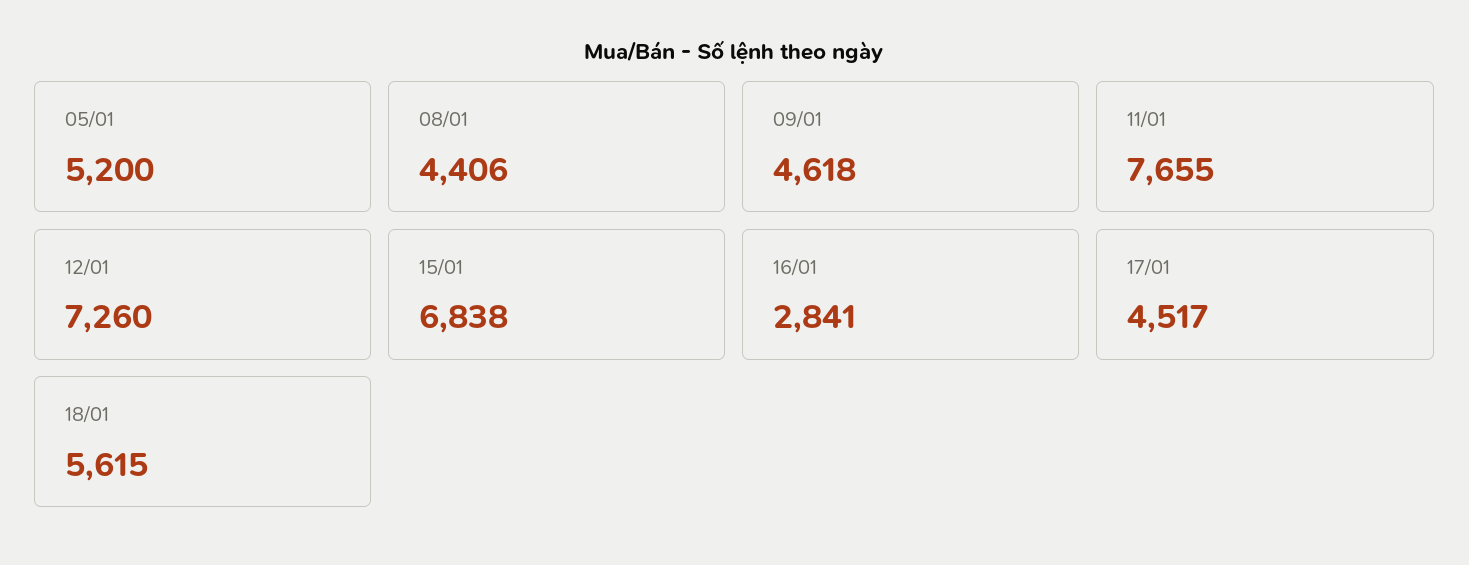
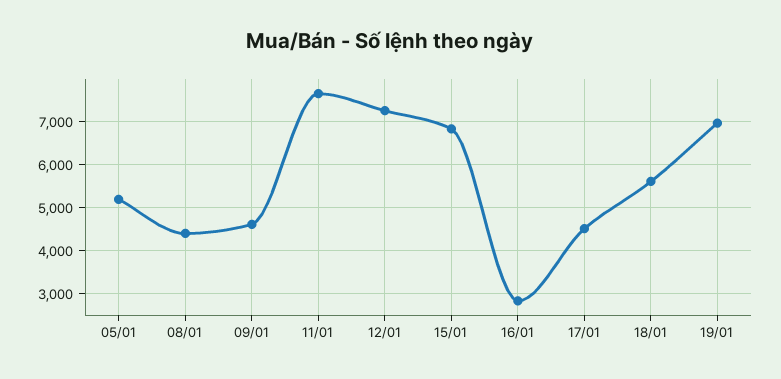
19/01: none -> 7000

